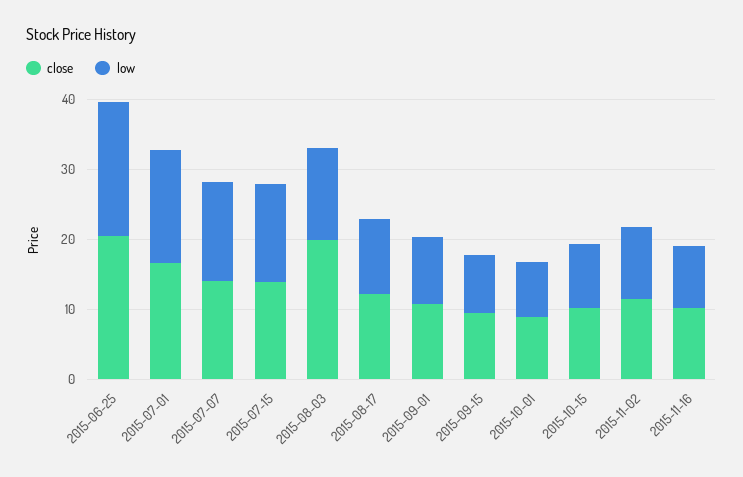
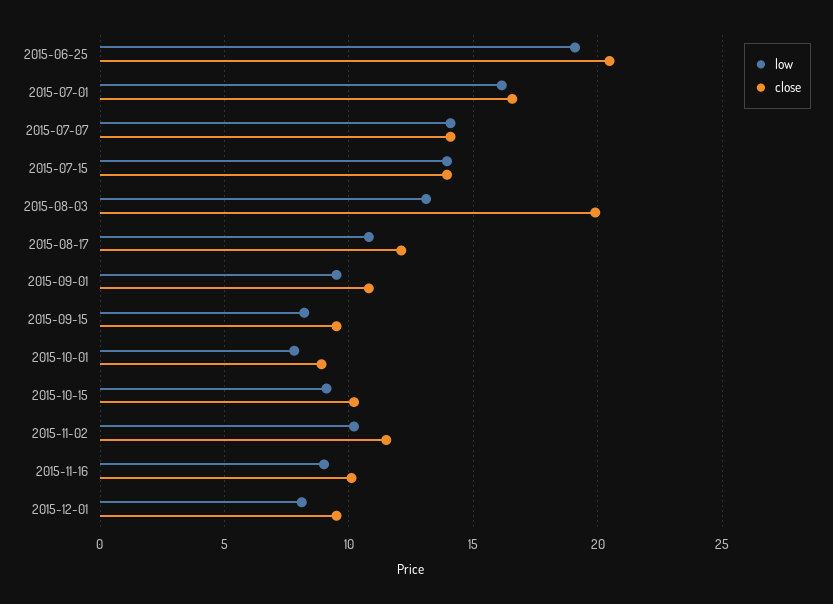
low, 2015-12-01: none -> 8
close, 2015-12-01: none -> 9.5

